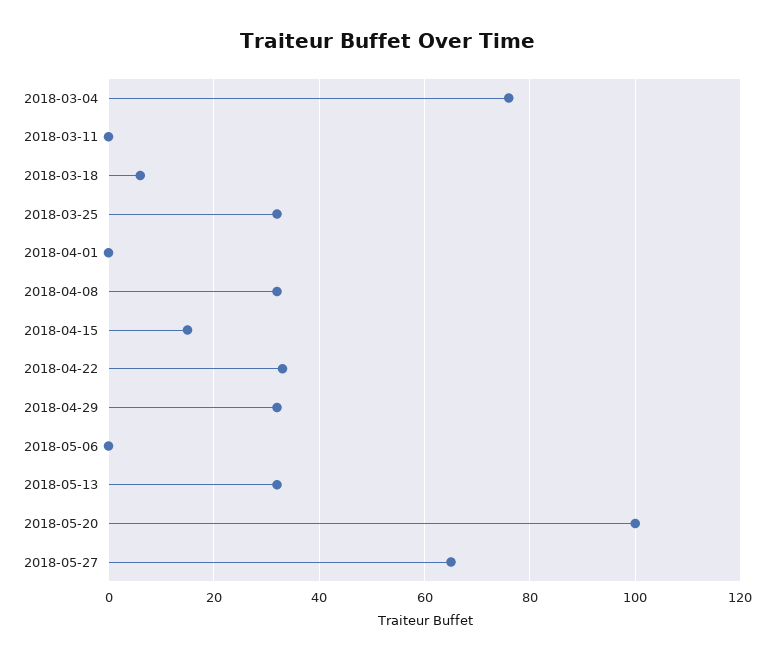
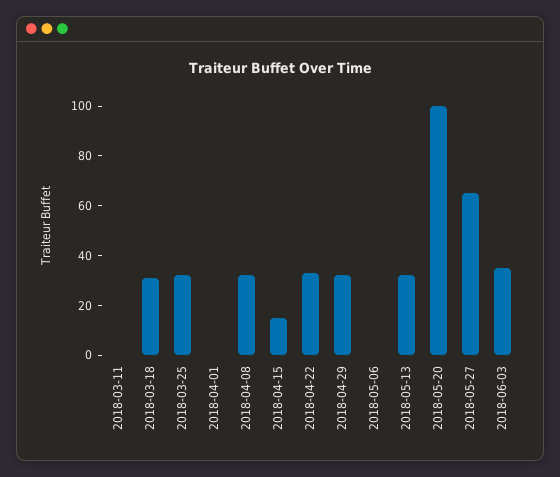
2018-03-04: 75 -> none
2018-03-18: 5 -> 30
2018-06-03: none -> 35

